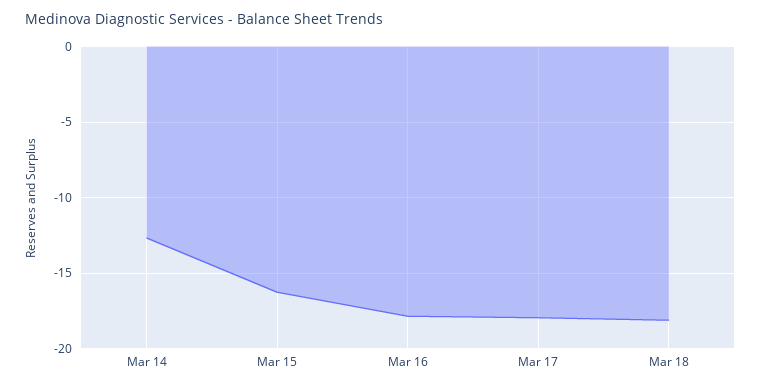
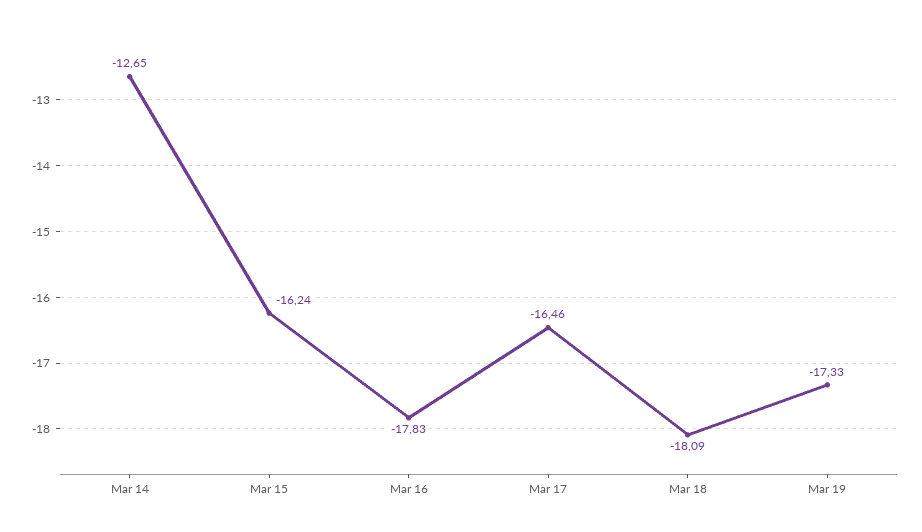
Mar 17: -18 -> -16.46
Mar 19: none -> -17.33

